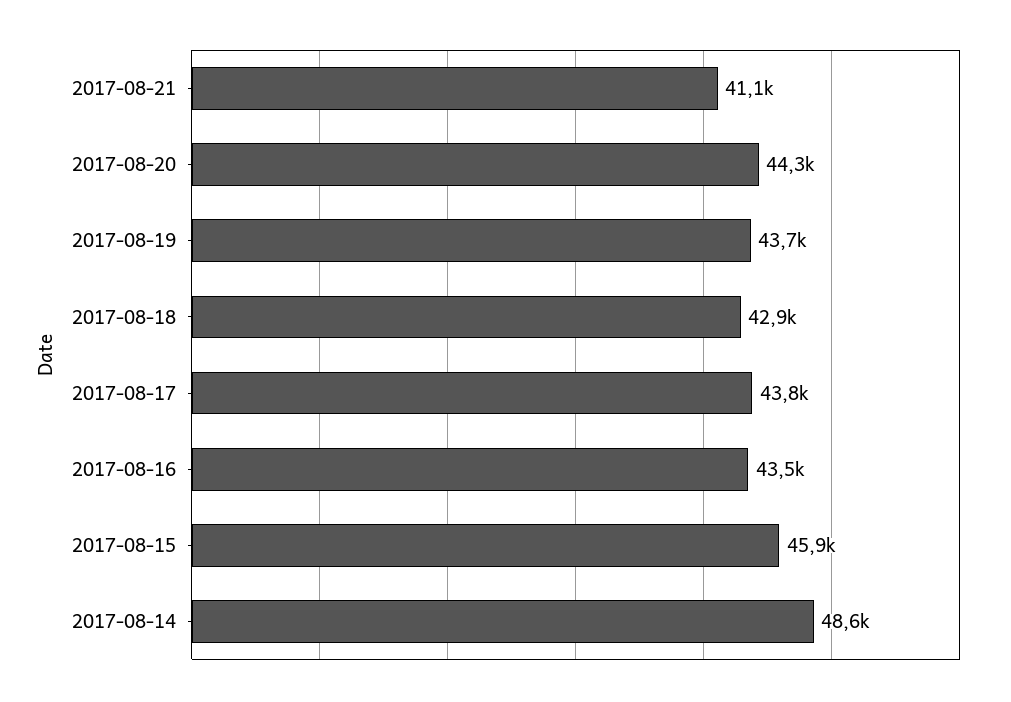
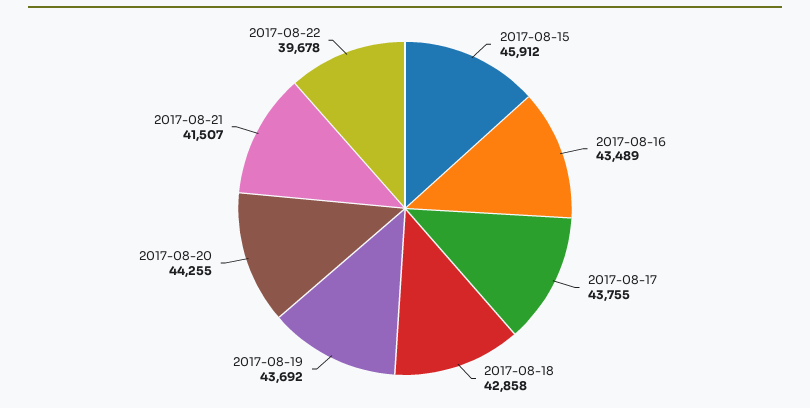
2017-08-21: 41100 -> 41507
2017-08-14: 48600 -> none
2017-08-22: none -> 39678

